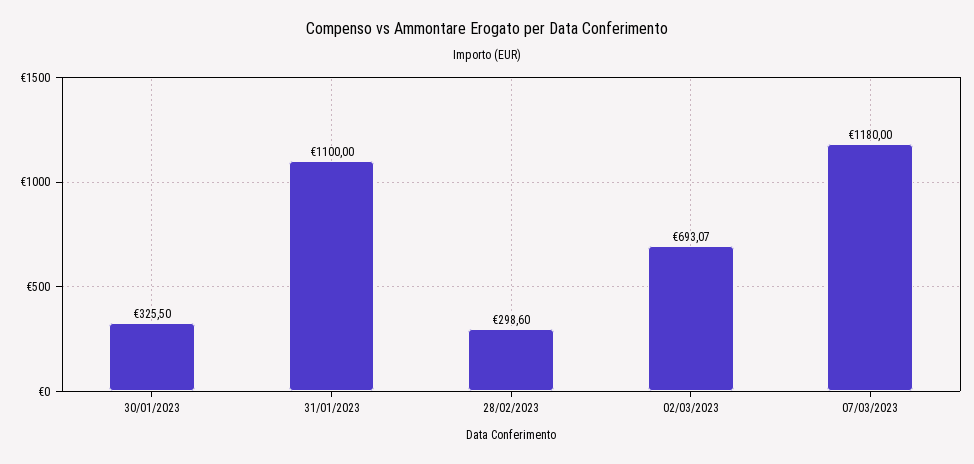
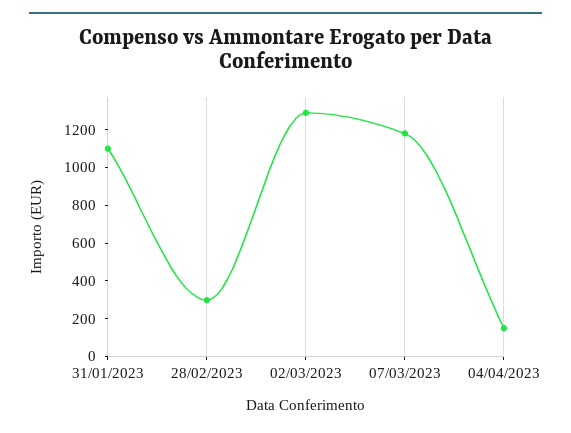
30/01/2023: 325.5 -> none
02/03/2023: 693.07 -> 1300
04/04/2023: none -> 150

